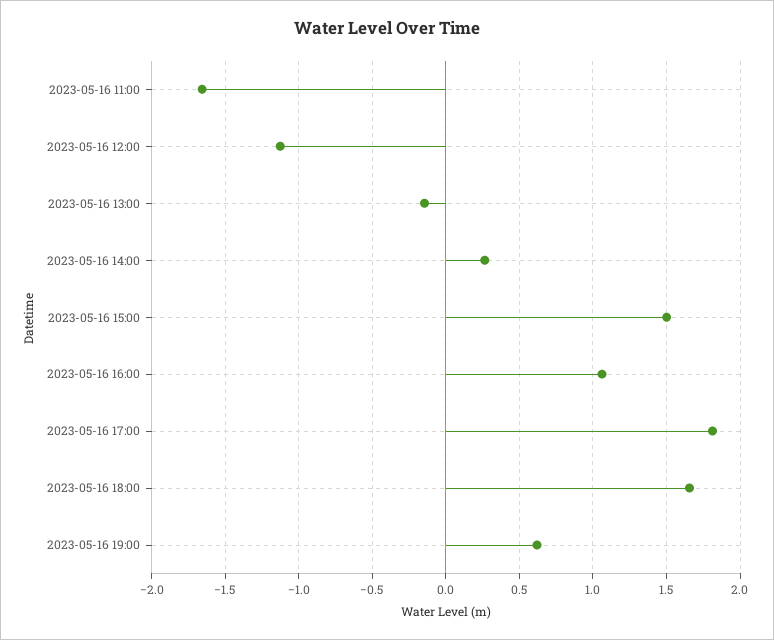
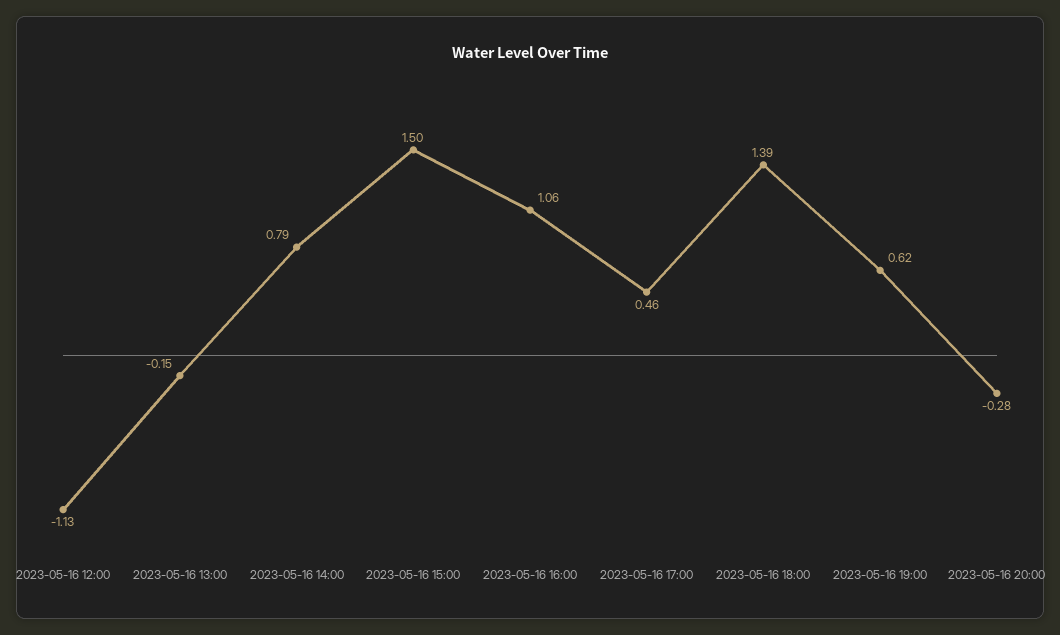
2023-05-16 11:00: -1.65 -> none
2023-05-16 14:00: 0.25 -> 0.79
2023-05-16 17:00: 1.8 -> 0.46
2023-05-16 18:00: 1.65 -> 1.39
2023-05-16 20:00: none -> -0.28

